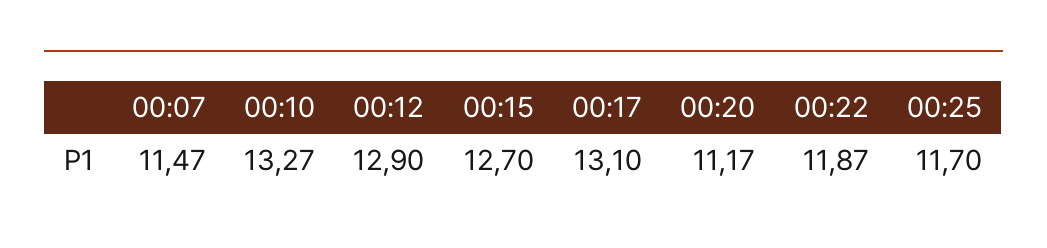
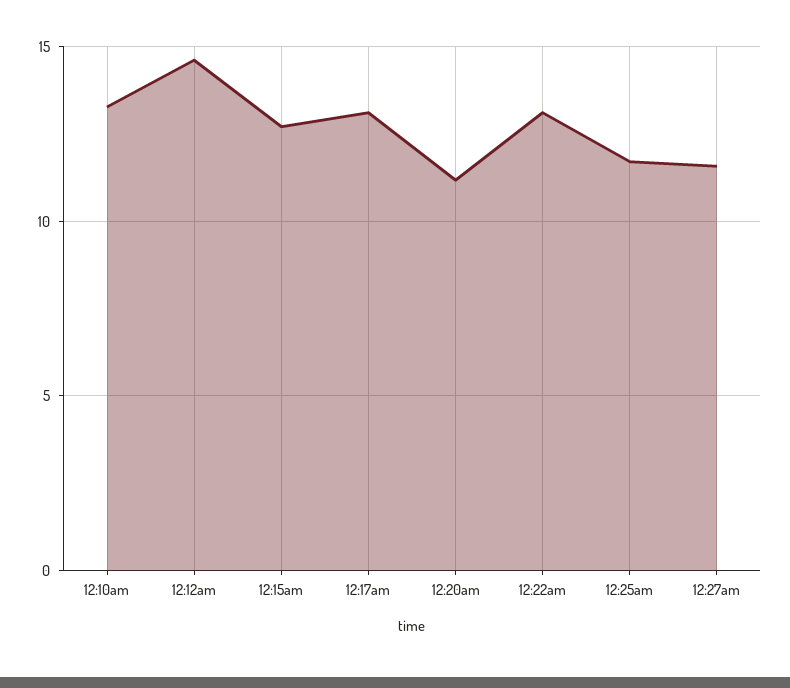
00:07: 11.47 -> none
00:12: 12.9 -> 14.5
00:22: 11.87 -> 13
12:27am: none -> 11.5

